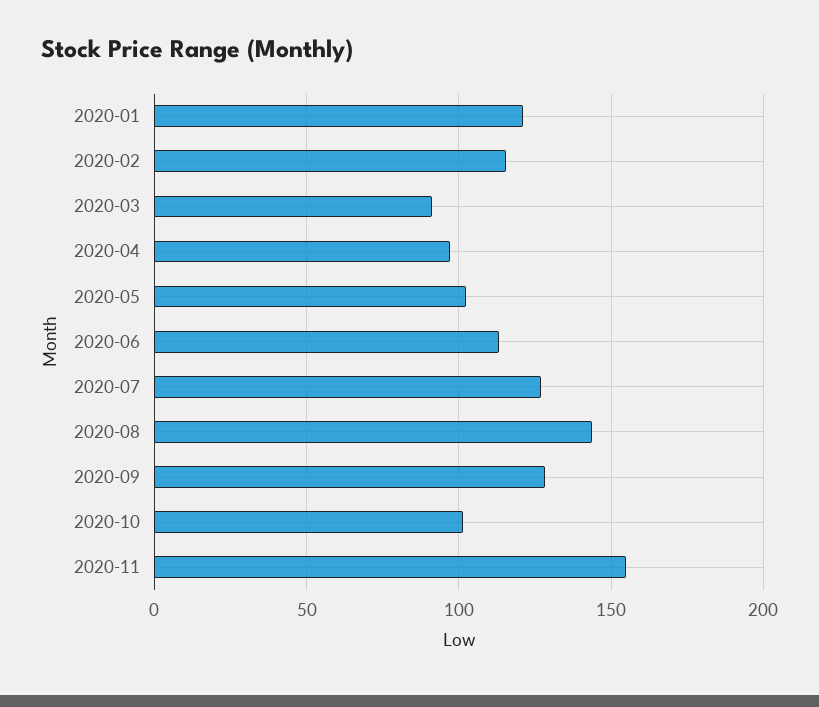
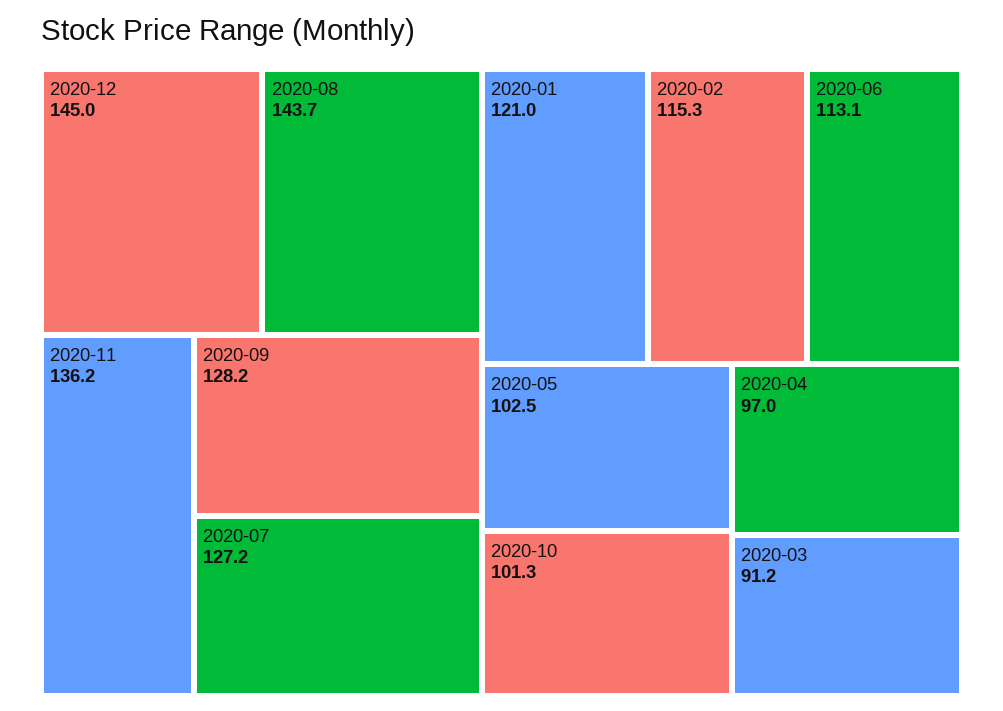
2020-11: 155 -> 136.2
2020-12: none -> 145

